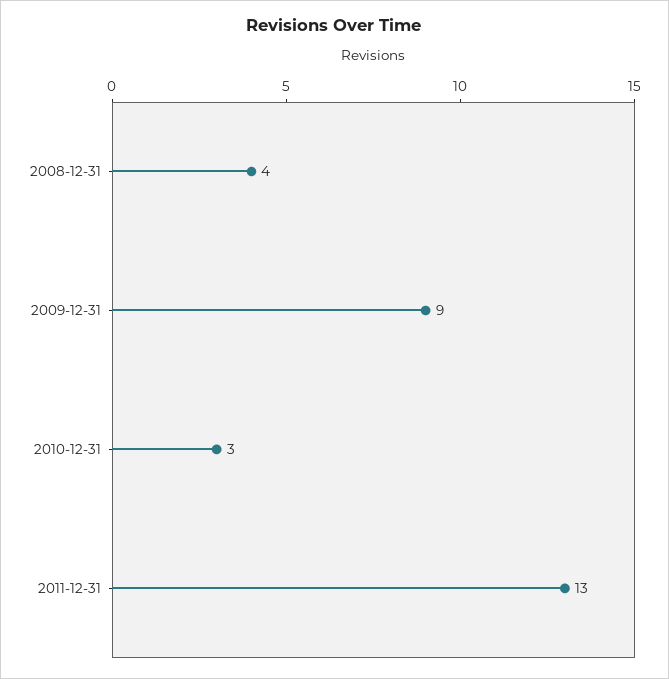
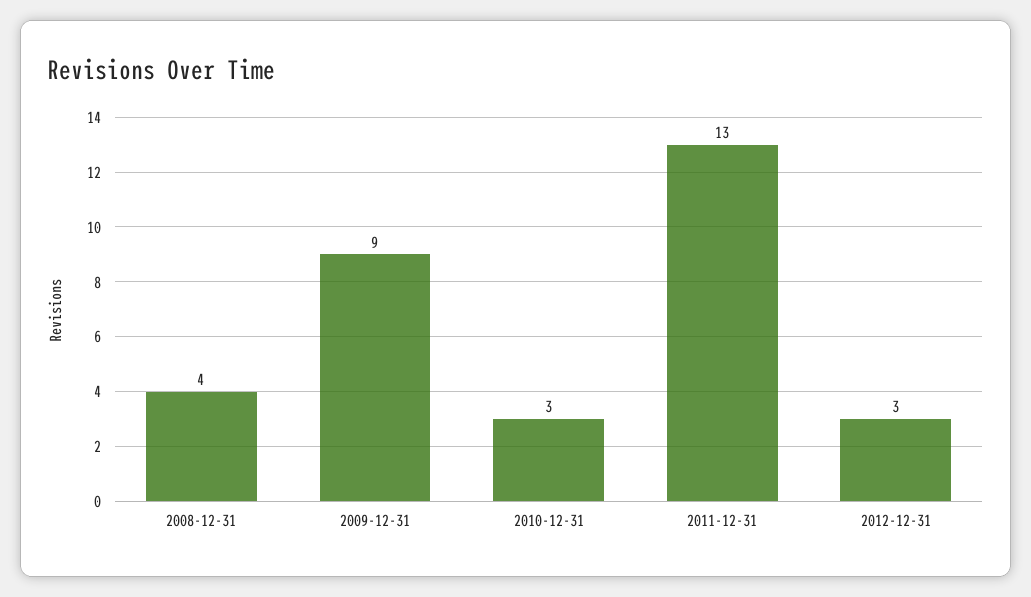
2012-12-31: none -> 3

